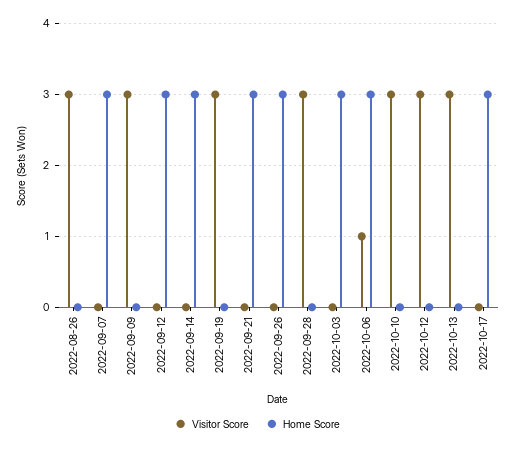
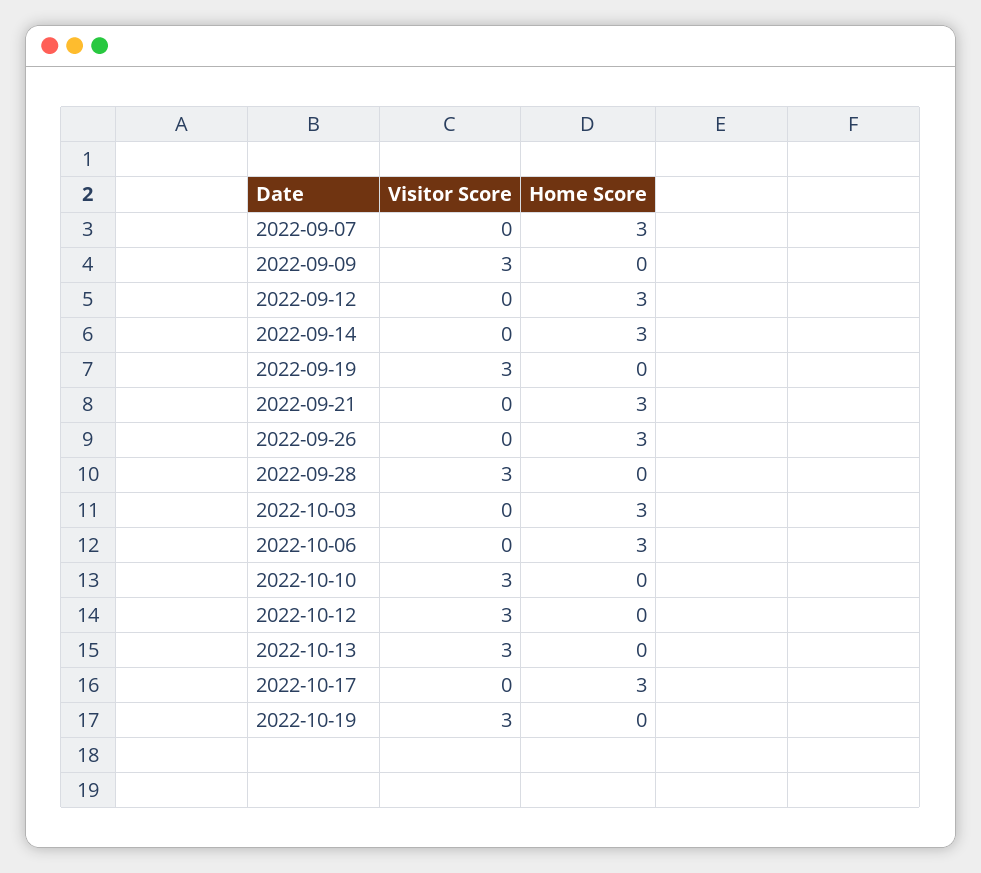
Visitor Score, 2022-08-26: 3 -> none
Home Score, 2022-08-26: 0 -> none
Visitor Score, 2022-10-06: 1 -> 0
Visitor Score, 2022-10-19: none -> 3
Home Score, 2022-10-19: none -> 0

